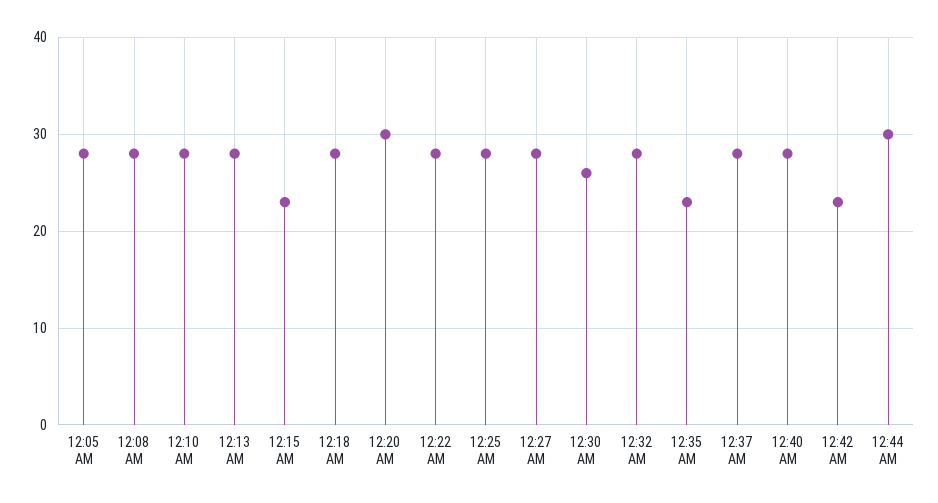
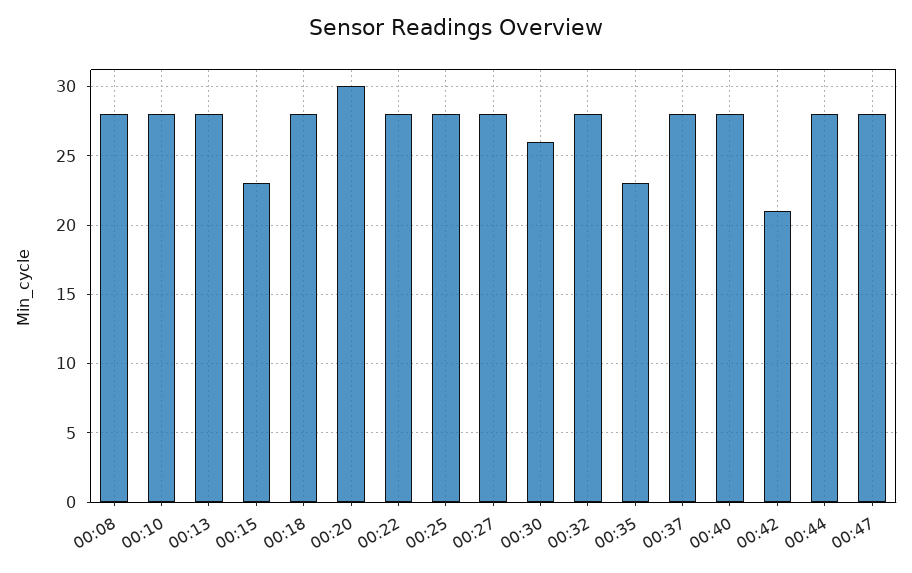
12:05 AM: 28 -> none
12:42 AM: 23 -> 21
12:44 AM: 30 -> 28
00:47: none -> 28

